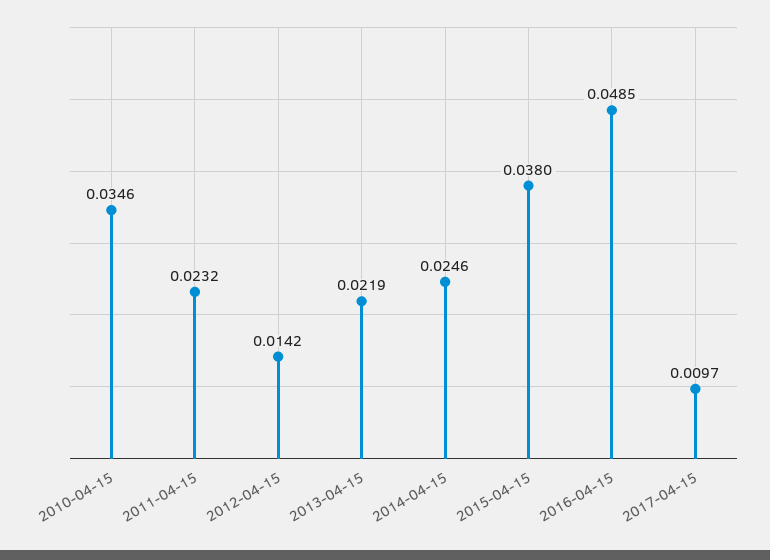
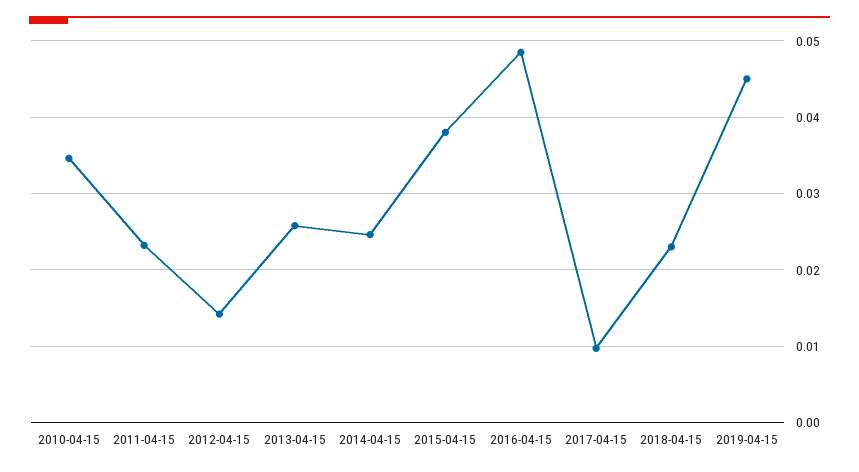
2013-04-15: 0.0219 -> 0.026
2018-04-15: none -> 0.023
2019-04-15: none -> 0.045

